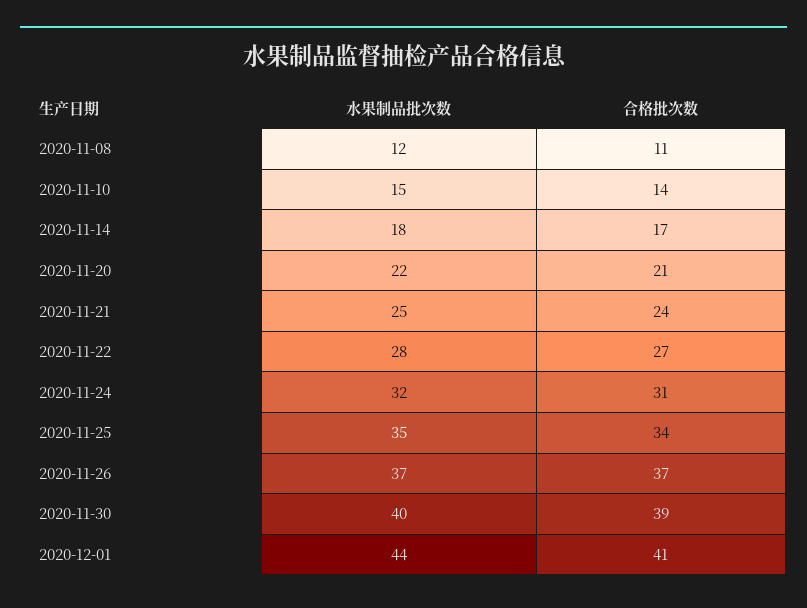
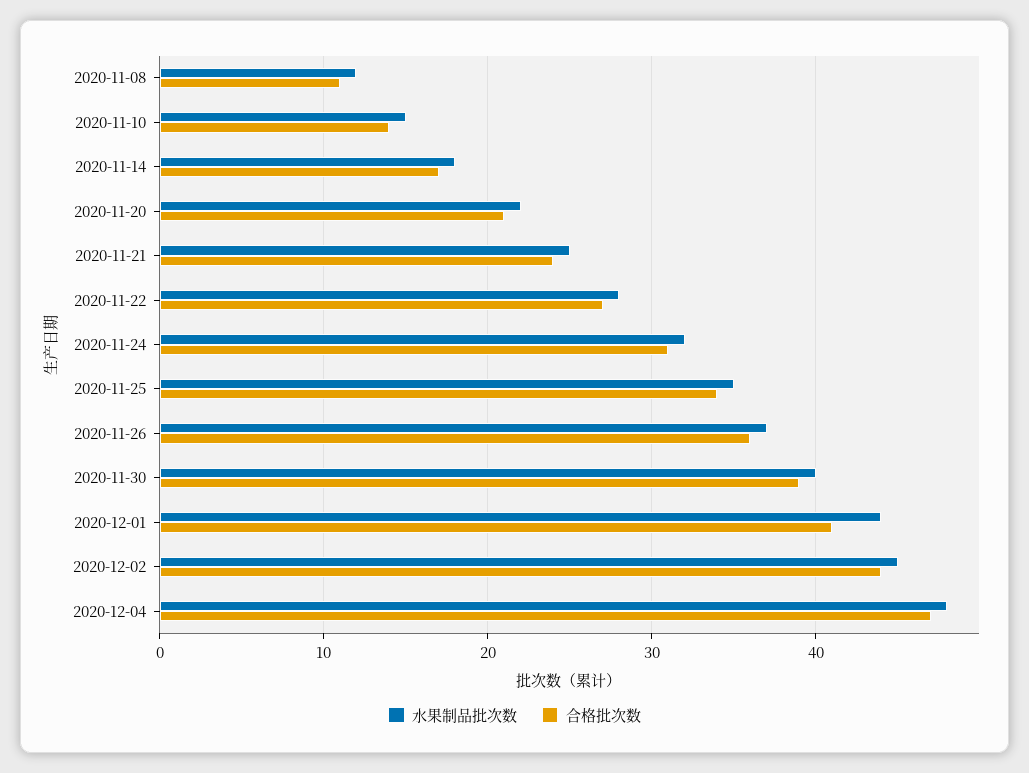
合格批次数, 2020-11-26: 37 -> 36
水果制品批次数, 2020-12-02: none -> 45
合格批次数, 2020-12-02: none -> 44
水果制品批次数, 2020-12-04: none -> 48
合格批次数, 2020-12-04: none -> 47

